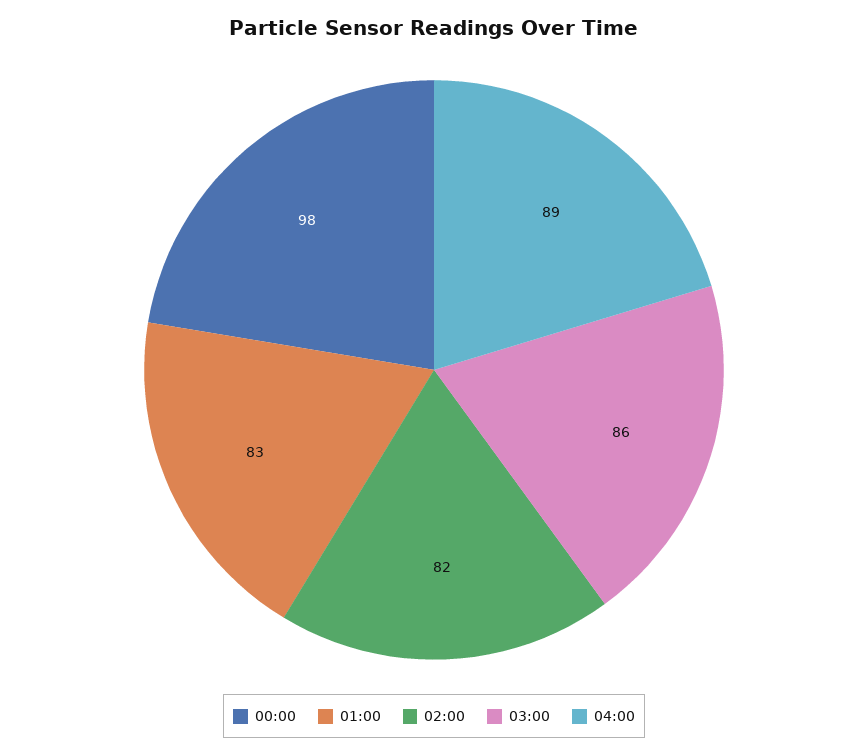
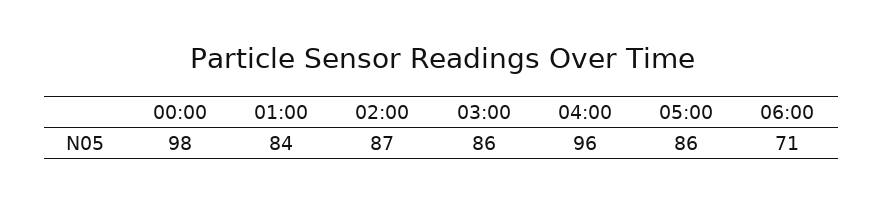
01:00: 83 -> 84
02:00: 82 -> 87
04:00: 89 -> 96
05:00: none -> 86
06:00: none -> 71

